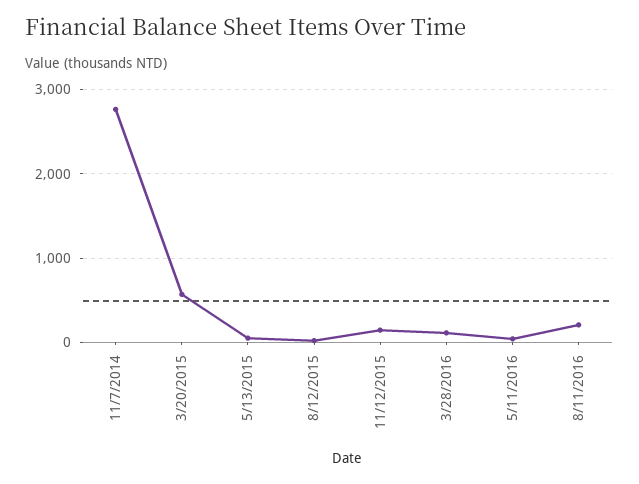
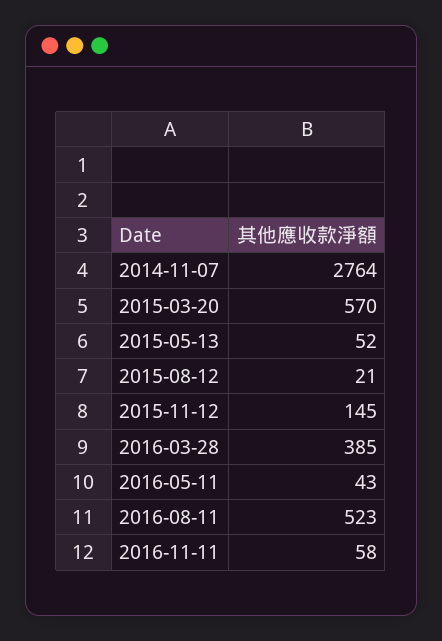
3/28/2016: 100 -> 385
8/11/2016: 200 -> 523
2016-11-11: none -> 58

